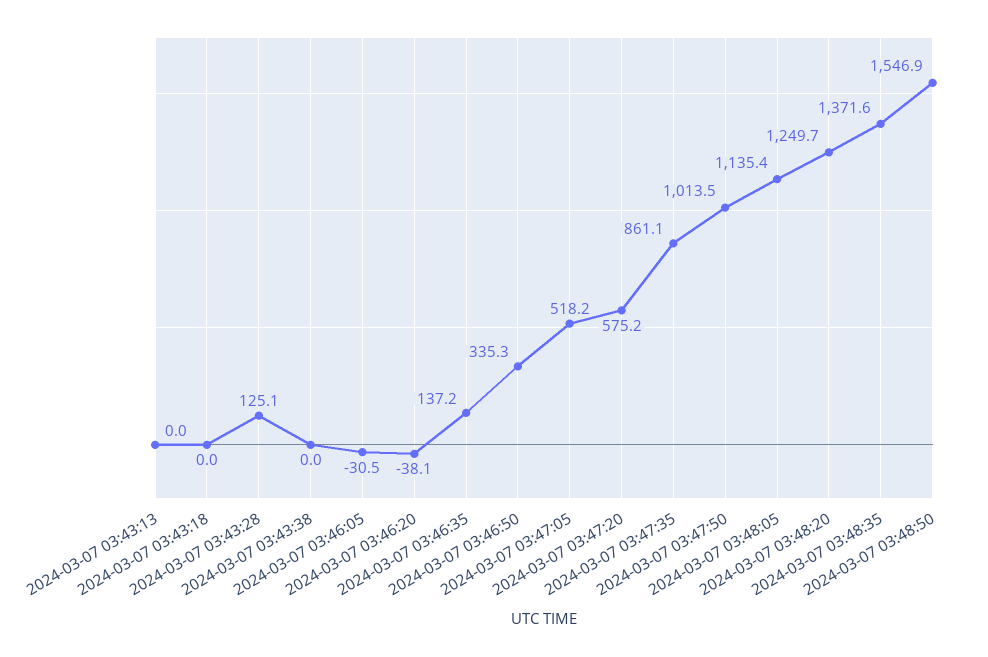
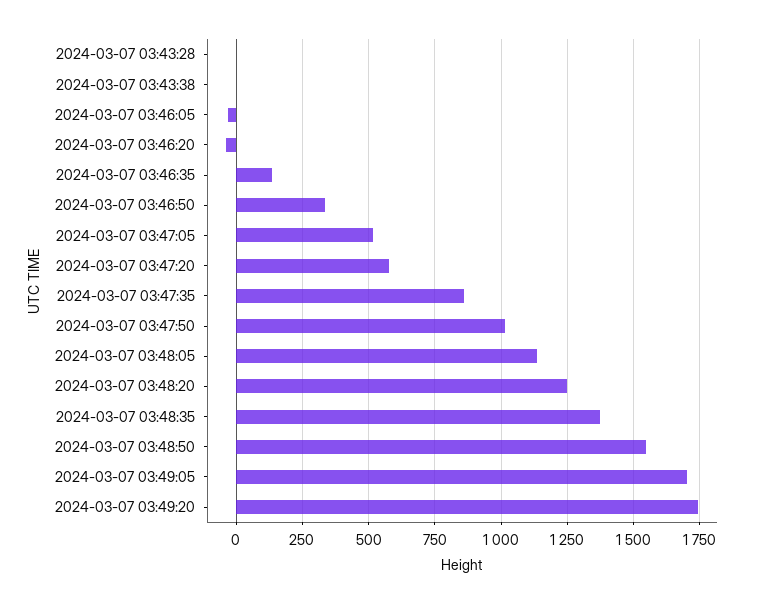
2024-03-07 03:43:13: 0 -> none
2024-03-07 03:43:18: 0 -> none
2024-03-07 03:43:28: 125.1 -> 0
2024-03-07 03:49:05: none -> 1700
2024-03-07 03:49:20: none -> 1750

